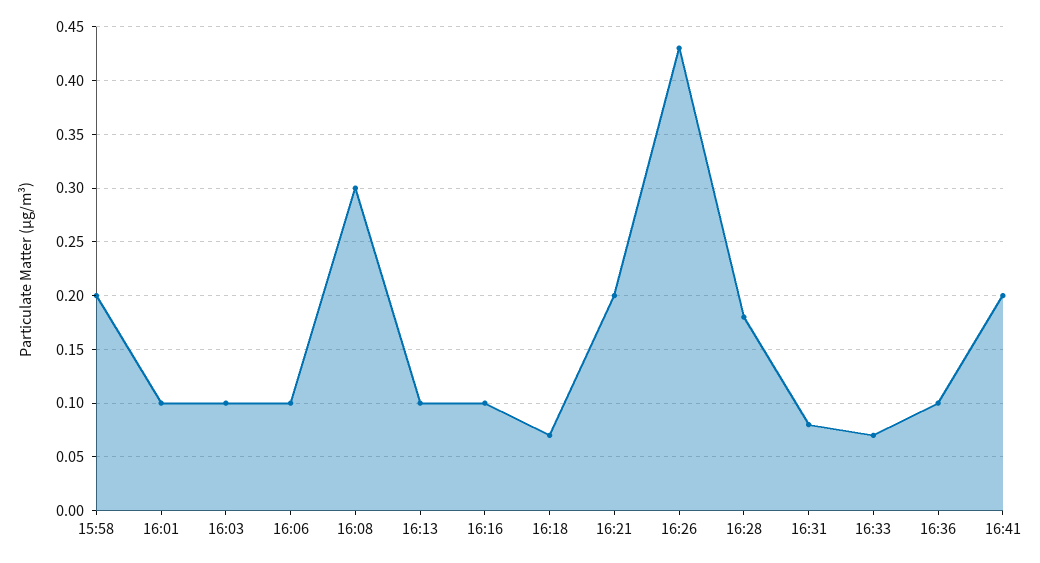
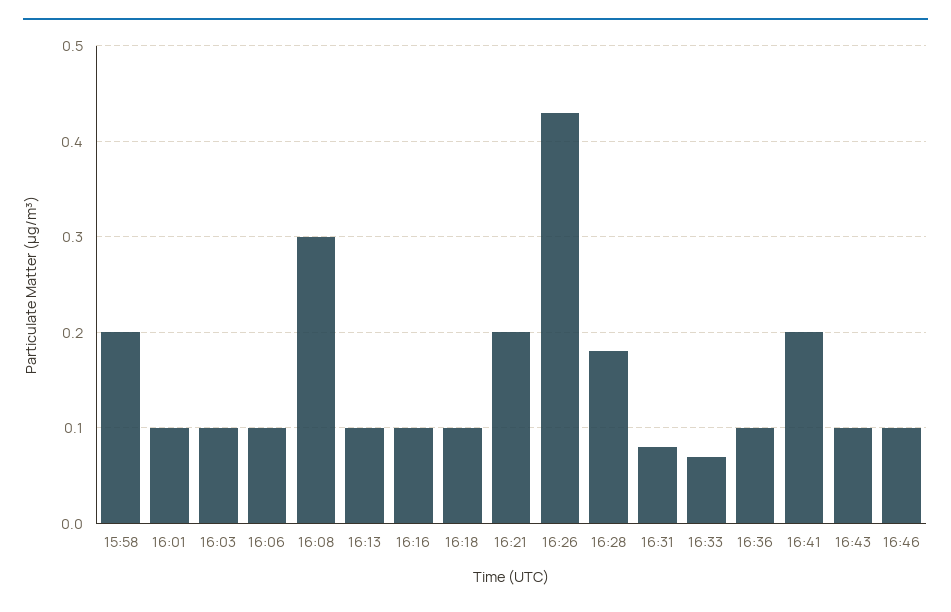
16:18: 0.07 -> 0.1
16:43: none -> 0.1
16:46: none -> 0.1

